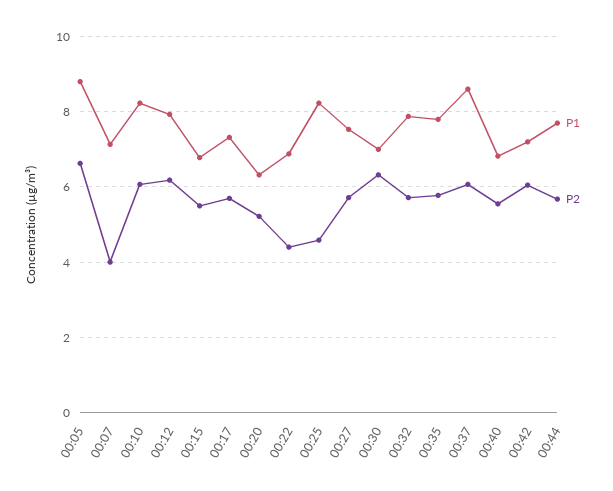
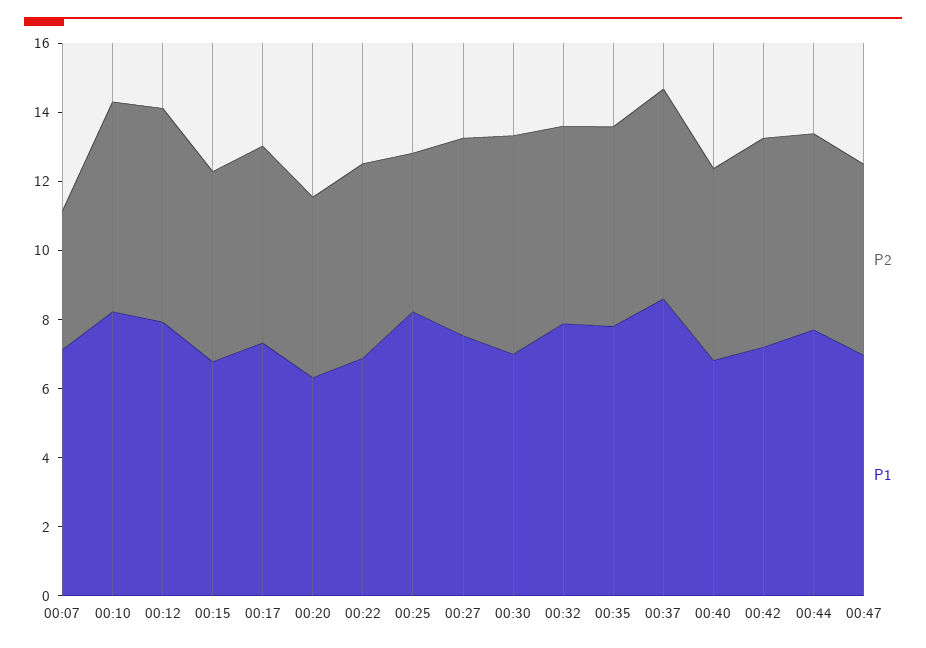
P1, 00:05: 8.8 -> none
P2, 00:05: 6.6 -> none
P2, 00:22: 4.4 -> 5.5
P2, 00:47: none -> 5.5
P1, 00:47: none -> 7

